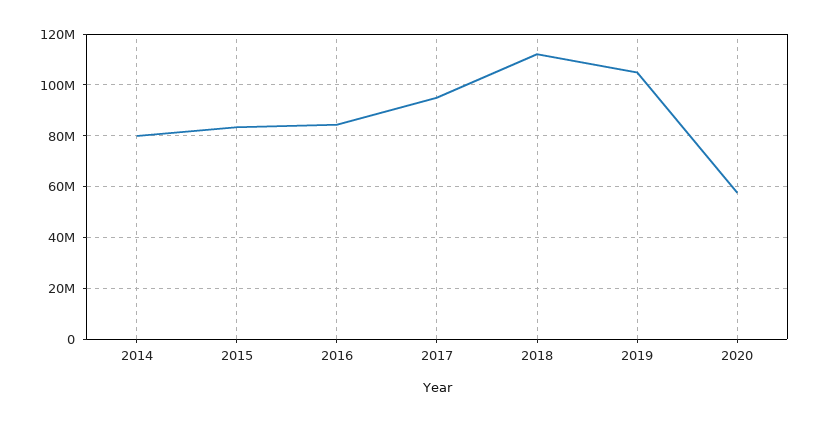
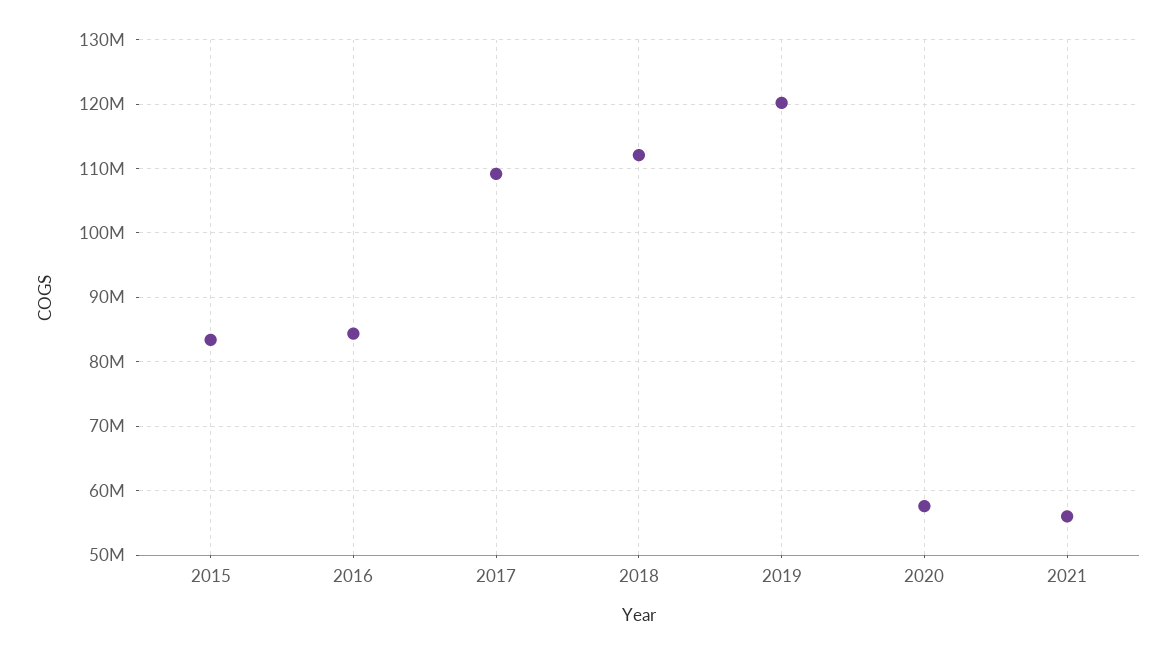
2014: 80000000 -> none
2017: 95000000 -> 109000000
2019: 105000000 -> 120000000
2021: none -> 56000000

